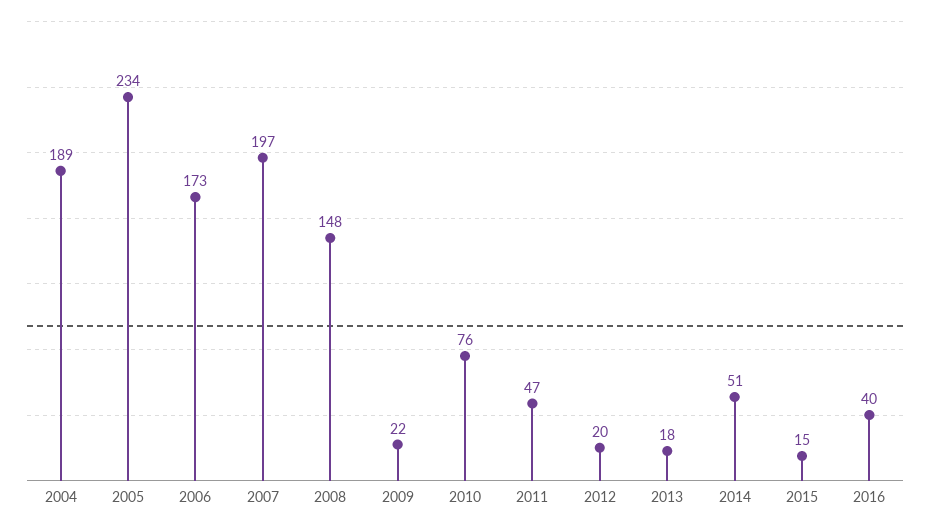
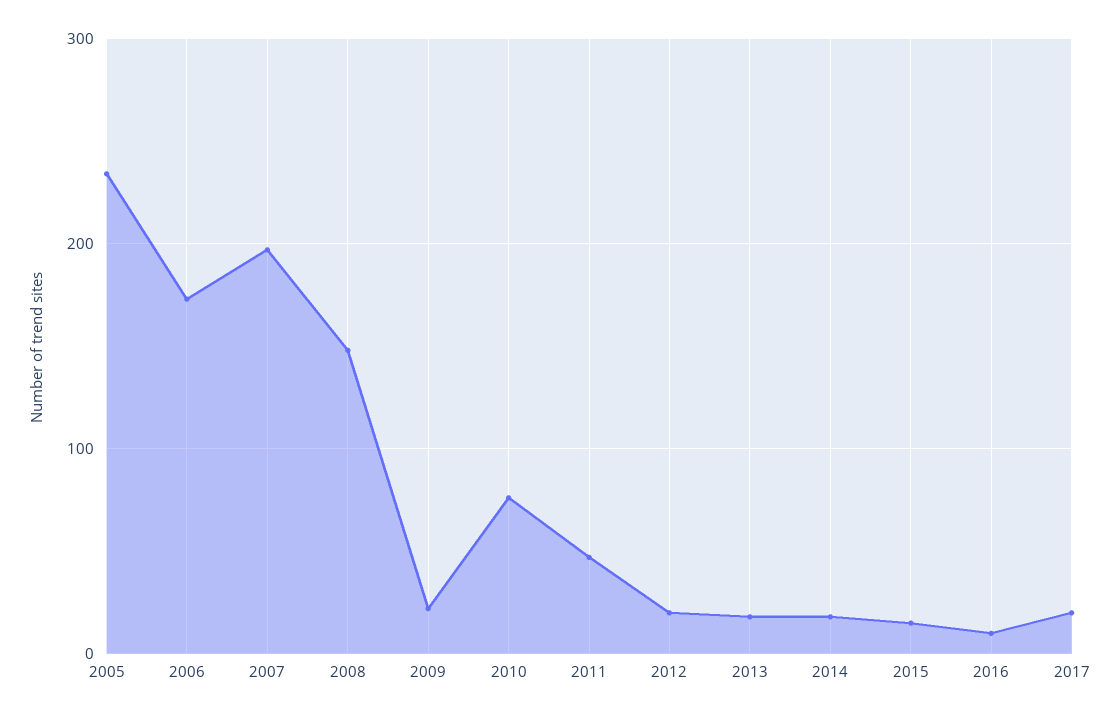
2004: 189 -> none
2014: 51 -> 20
2016: 40 -> 10
2017: none -> 20

